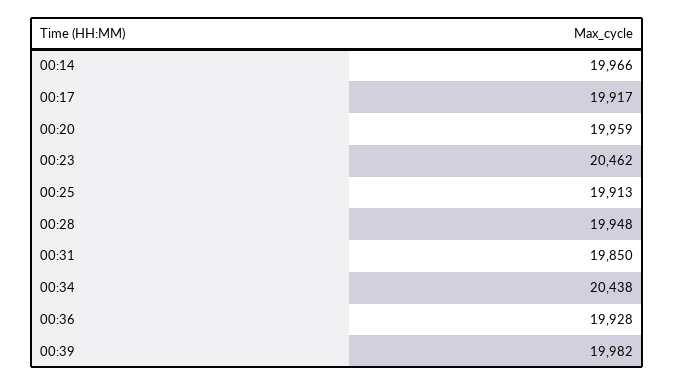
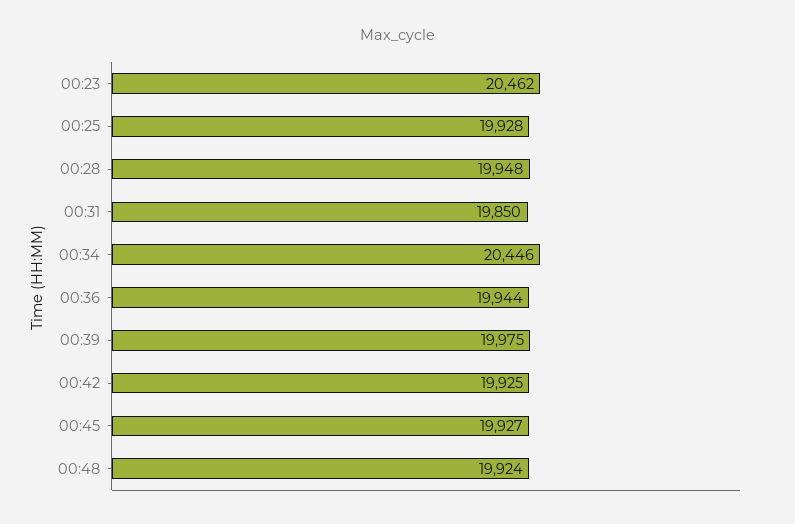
00:14: 19966 -> none
00:17: 19917 -> none
00:20: 19959 -> none
00:25: 19913 -> 19928
00:34: 20438 -> 20446
00:36: 19928 -> 19944
00:39: 19982 -> 19975
00:42: none -> 19925
00:45: none -> 19927
00:48: none -> 19924

